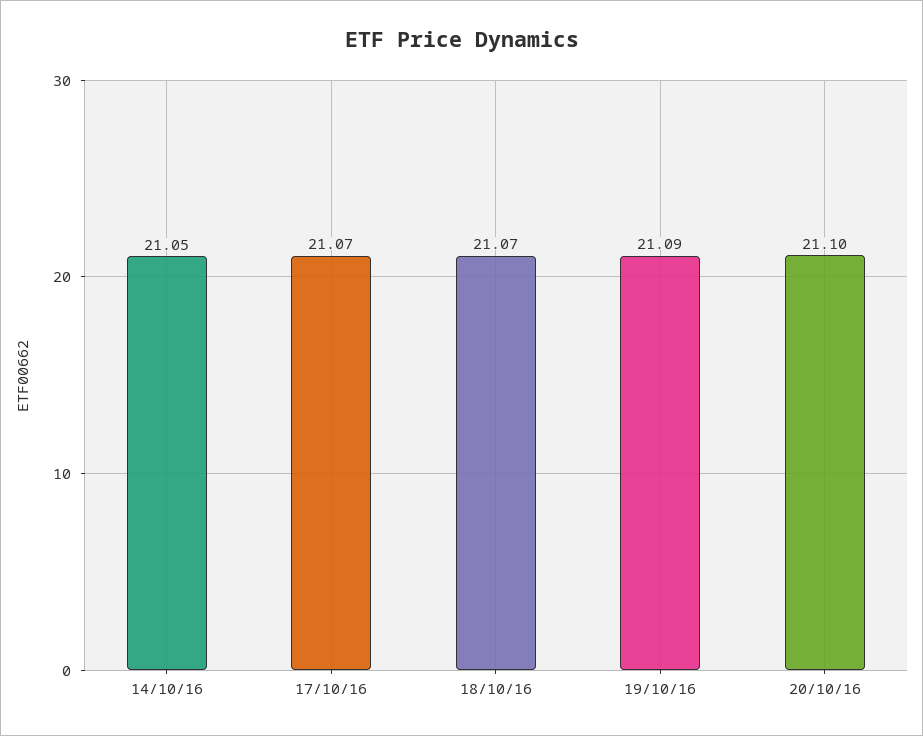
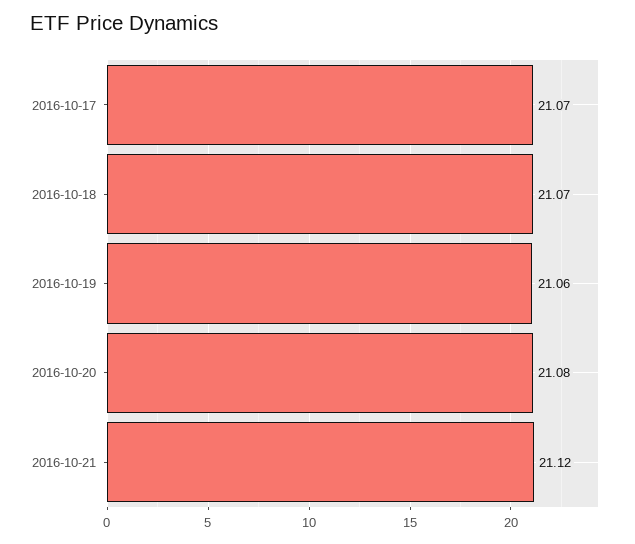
14/10/16: 21.05 -> none
19/10/16: 21.09 -> 21.06
20/10/16: 21.1 -> 21.08
2016-10-21: none -> 21.12

